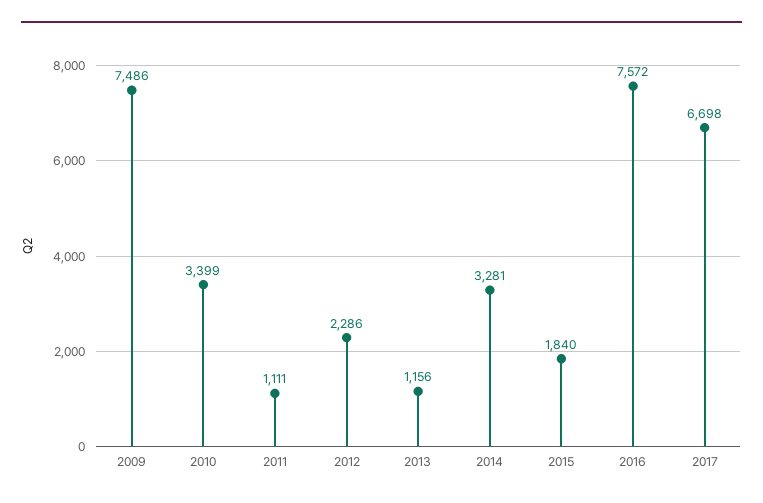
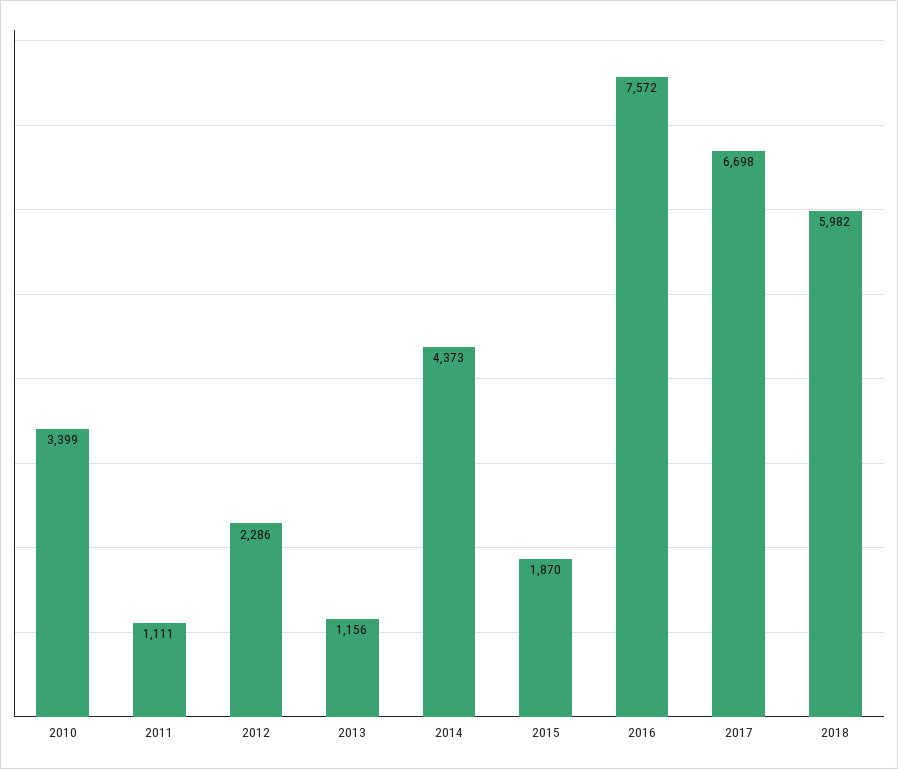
2009: 7486 -> none
2014: 3281 -> 4373
2015: 1840 -> 1870
2018: none -> 5982

